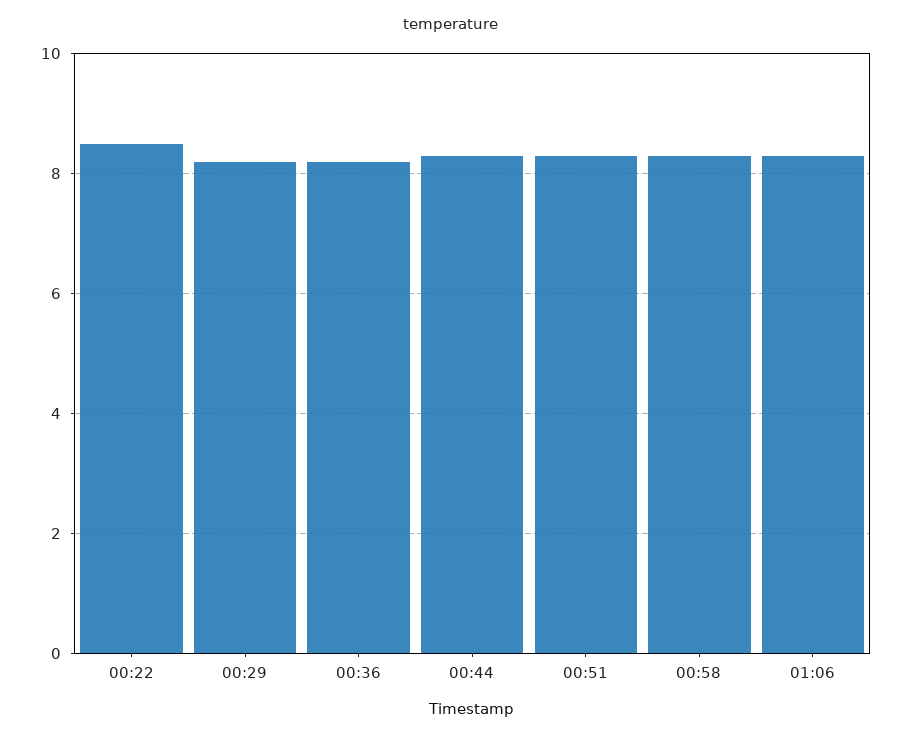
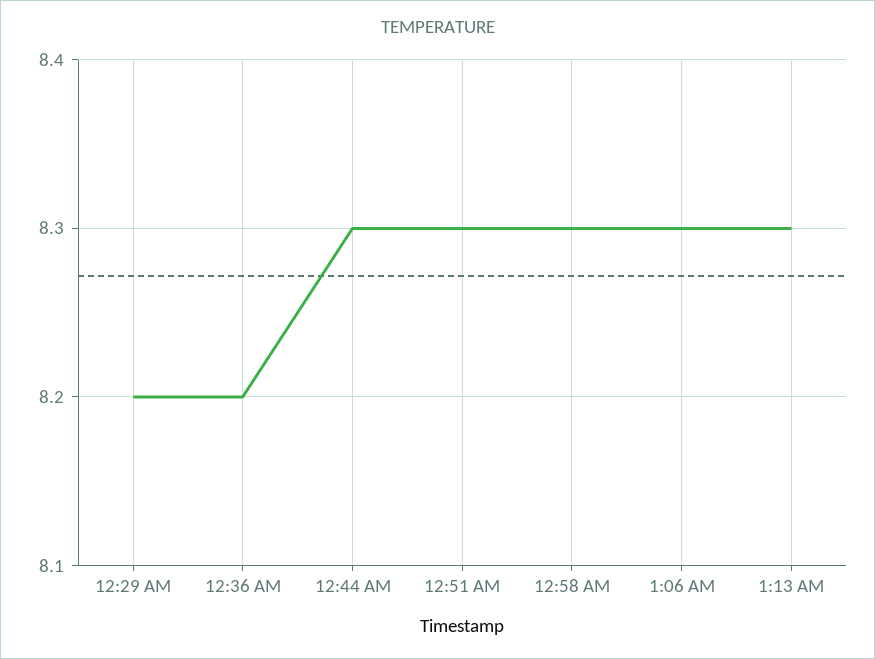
00:22: 8.5 -> none
1:13 AM: none -> 8.3

